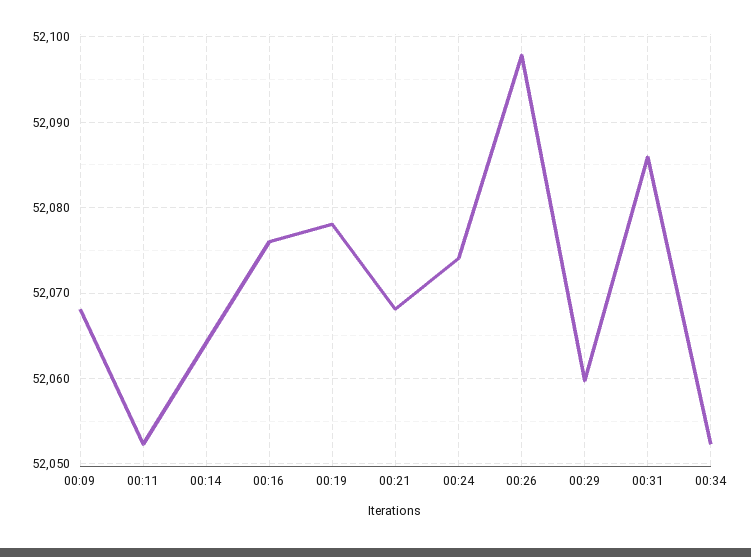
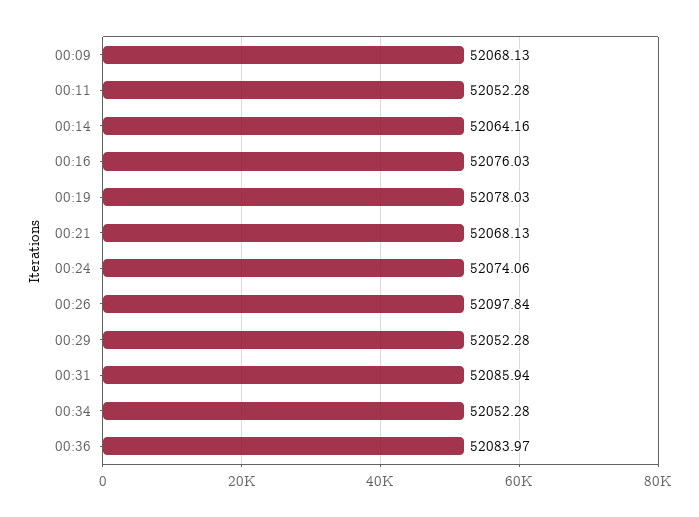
00:29: 52060 -> 52052.28
00:36: none -> 52083.97

